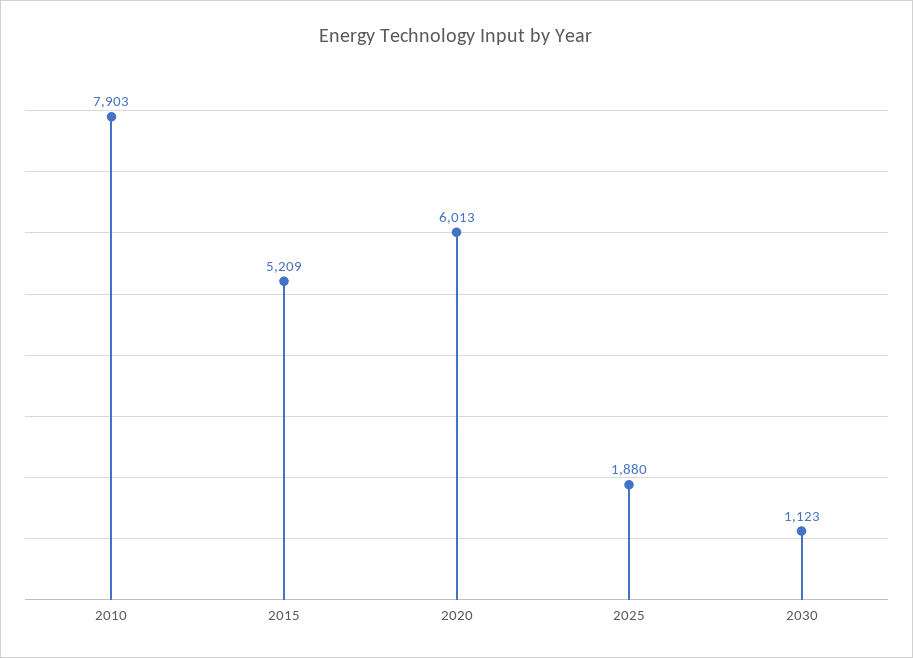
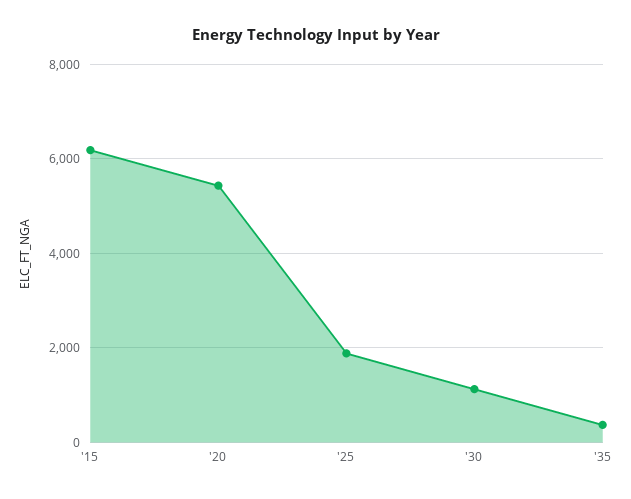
2010: 7903 -> none
2015: 5209 -> 6200
2020: 6013 -> 5400
'35: none -> 400

